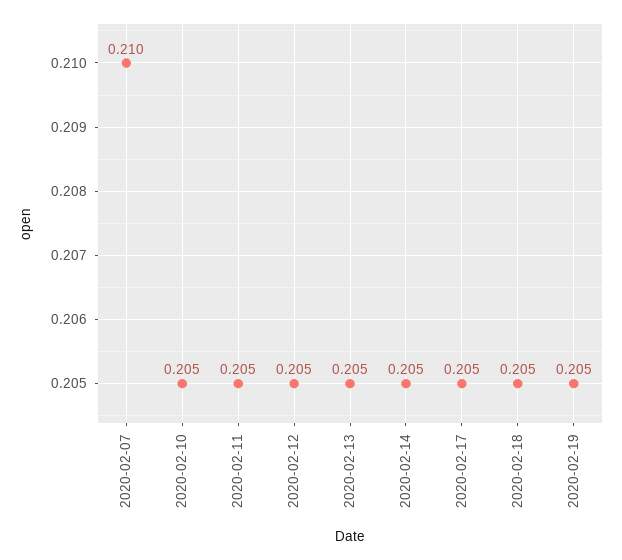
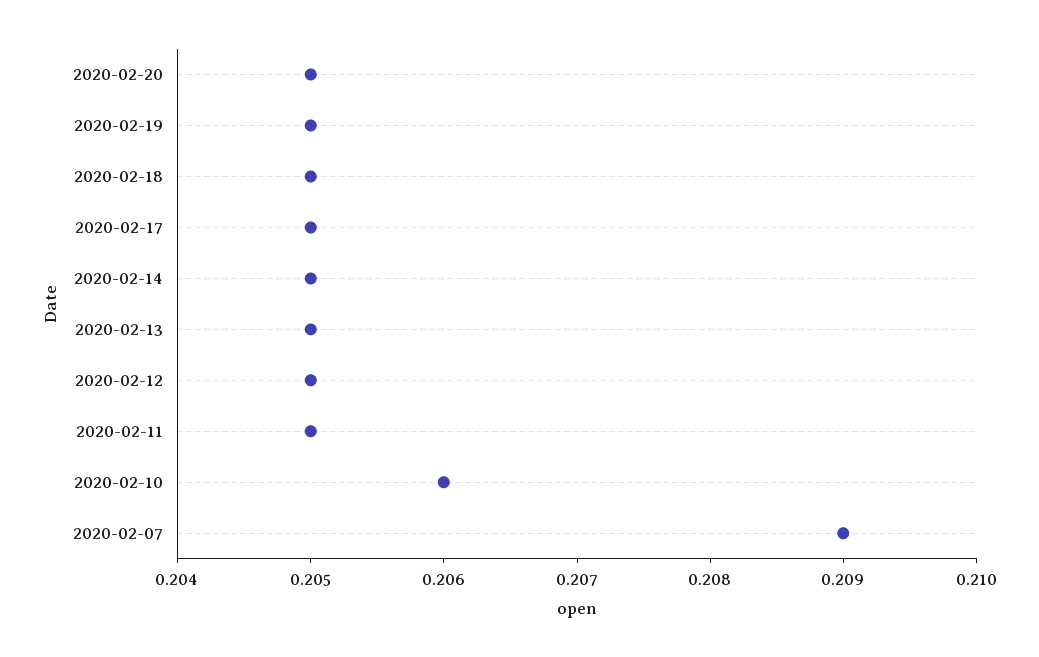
2020-02-07: 0.21 -> 0.209
2020-02-10: 0.205 -> 0.206
2020-02-20: none -> 0.205

